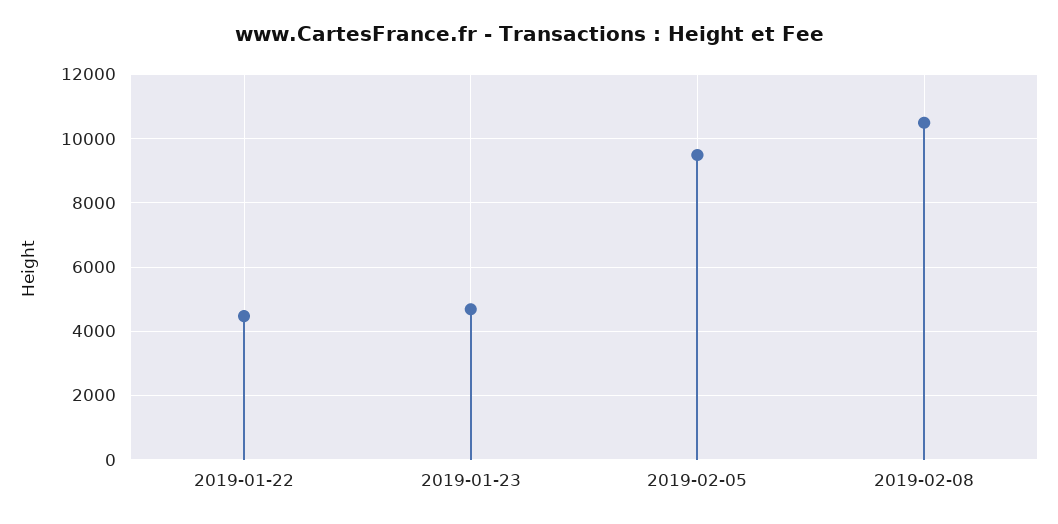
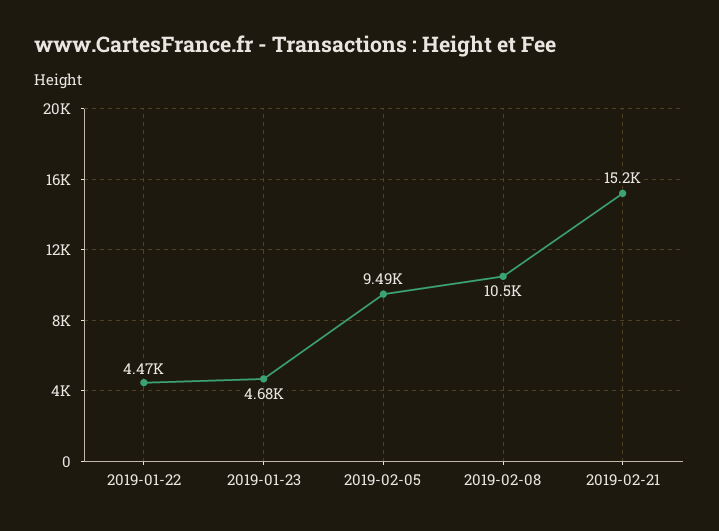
2019-02-21: none -> 15200

